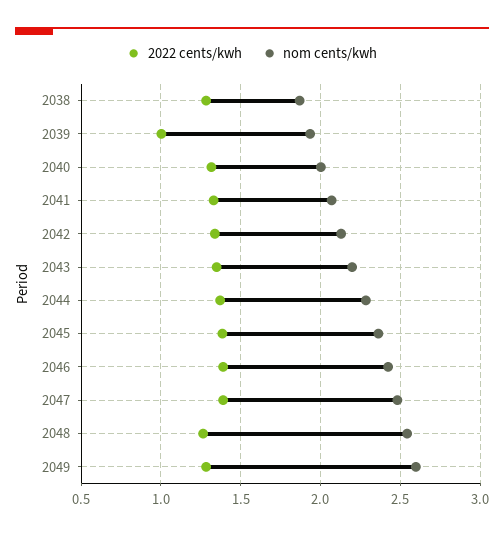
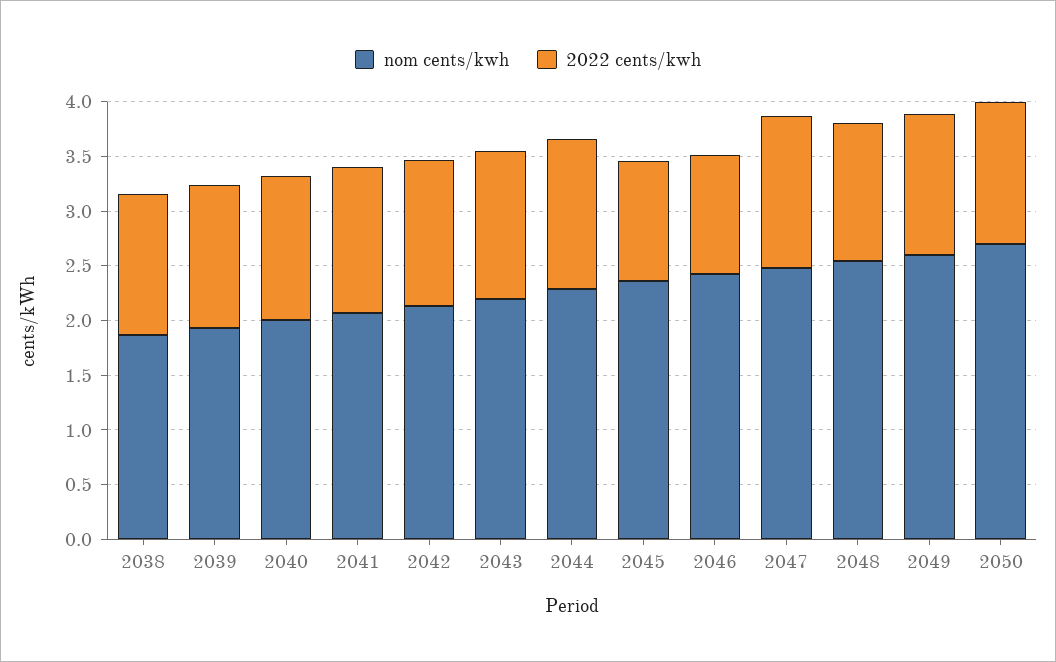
2022 cents/kwh, 2039: 1 -> 1.3
2022 cents/kwh, 2045: 1.4 -> 1.1
2022 cents/kwh, 2046: 1.4 -> 1.1
nom cents/kwh, 2050: none -> 2.7
2022 cents/kwh, 2050: none -> 1.3

